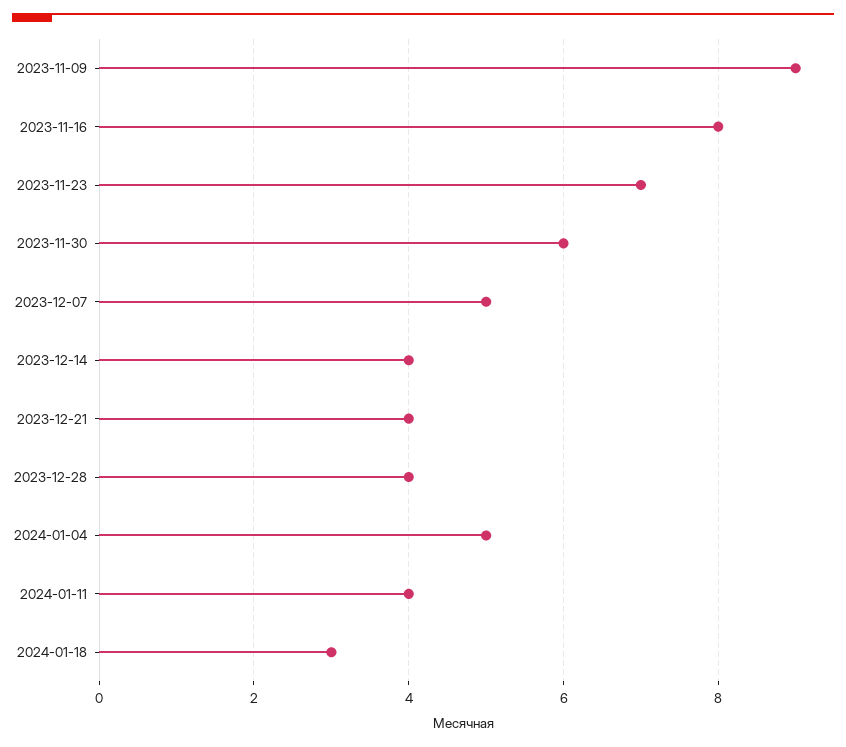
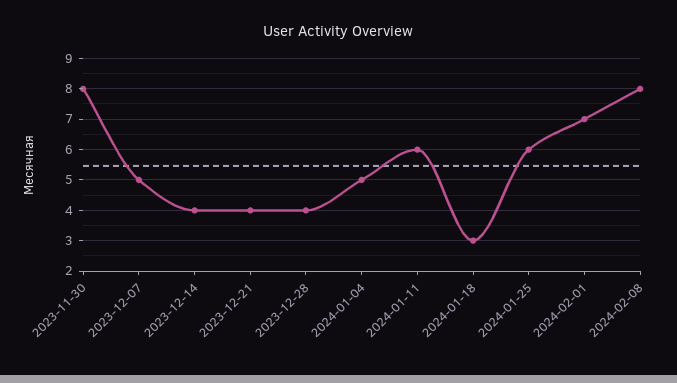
2023-11-09: 9 -> none
2023-11-16: 8 -> none
2023-11-23: 7 -> none
2023-11-30: 6 -> 8
2024-01-11: 4 -> 6
2024-01-25: none -> 6
2024-02-01: none -> 7
2024-02-08: none -> 8

